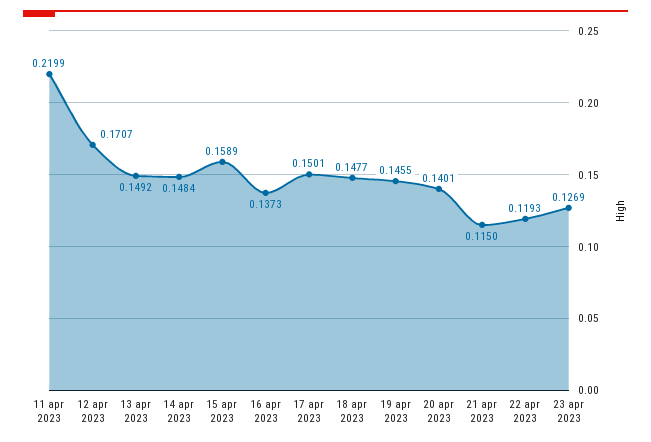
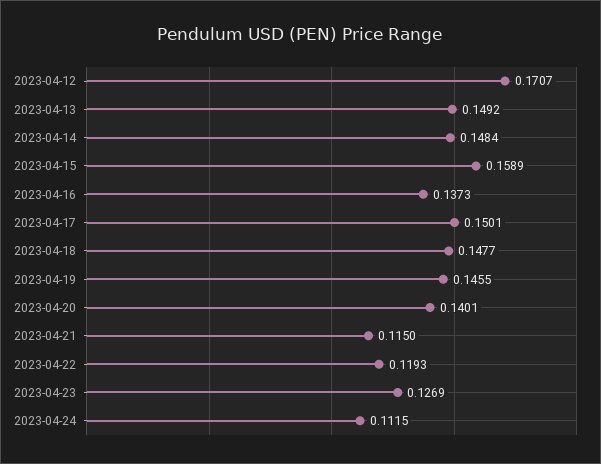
11 apr 2023: 0.2199 -> none
2023-04-24: none -> 0.1115

